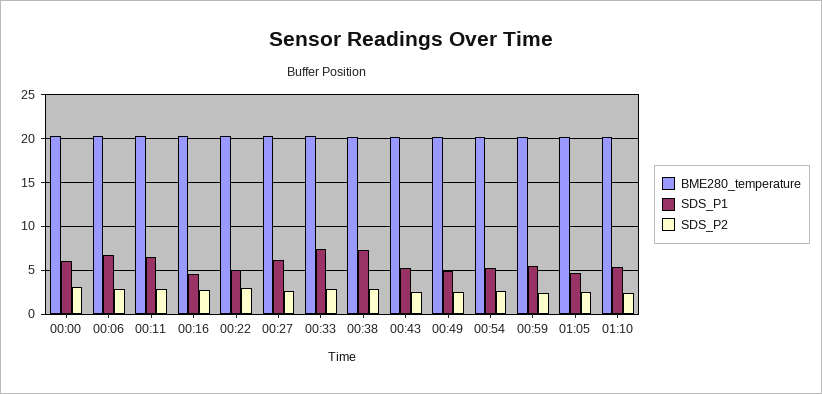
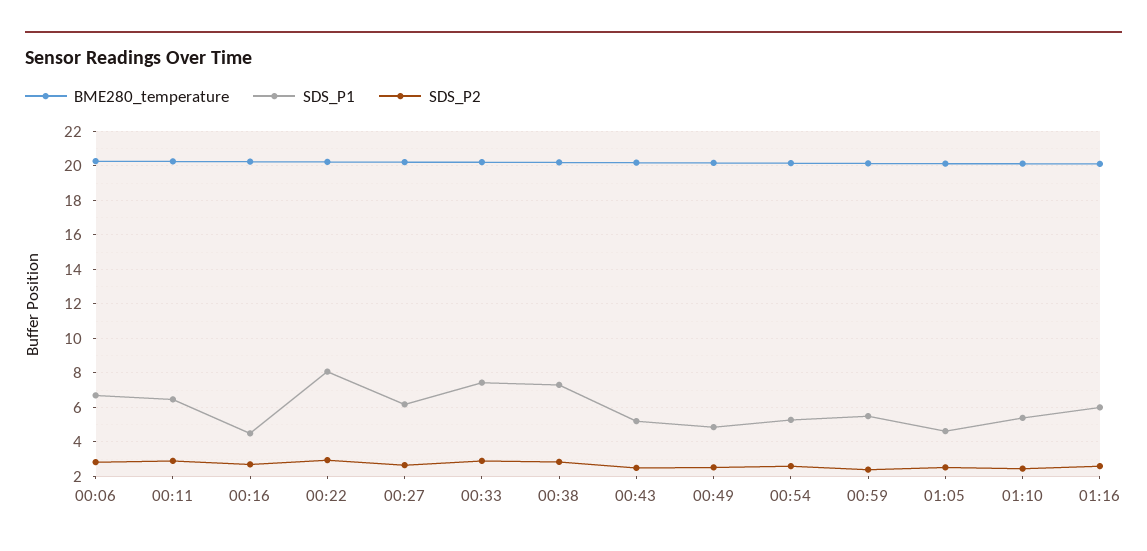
BME280_temperature, 00:00: 20 -> none
SDS_P1, 00:00: 6 -> none
SDS_P2, 00:00: 3 -> none
SDS_P1, 00:22: 5 -> 8
BME280_temperature, 01:16: none -> 20
SDS_P1, 01:16: none -> 6
SDS_P2, 01:16: none -> 2.5

